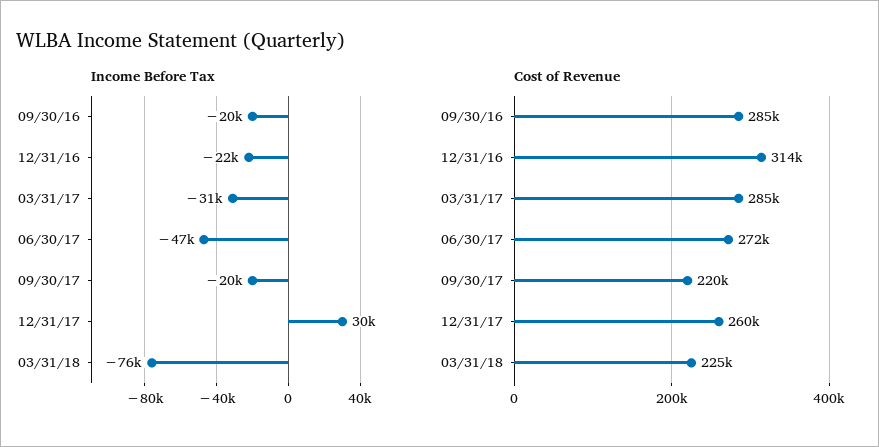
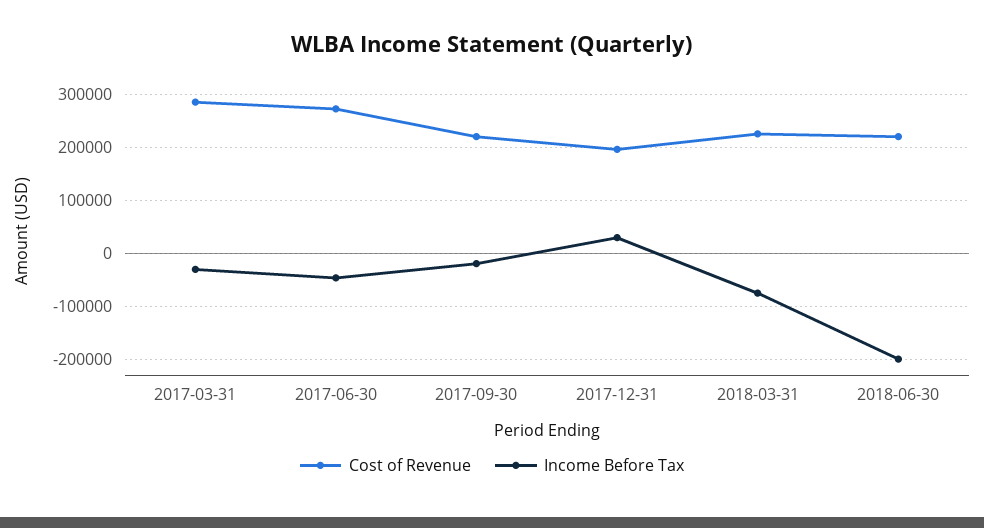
Income Before Tax, 09/30/16: -20000 -> none
Income Before Tax, 12/31/16: -22000 -> none
Cost of Revenue, 09/30/16: 285000 -> none
Cost of Revenue, 12/31/16: 314000 -> none
Cost of Revenue, 12/31/17: 260000 -> 200000
Cost of Revenue, 2018-06-30: none -> 220000
Income Before Tax, 2018-06-30: none -> -200000

